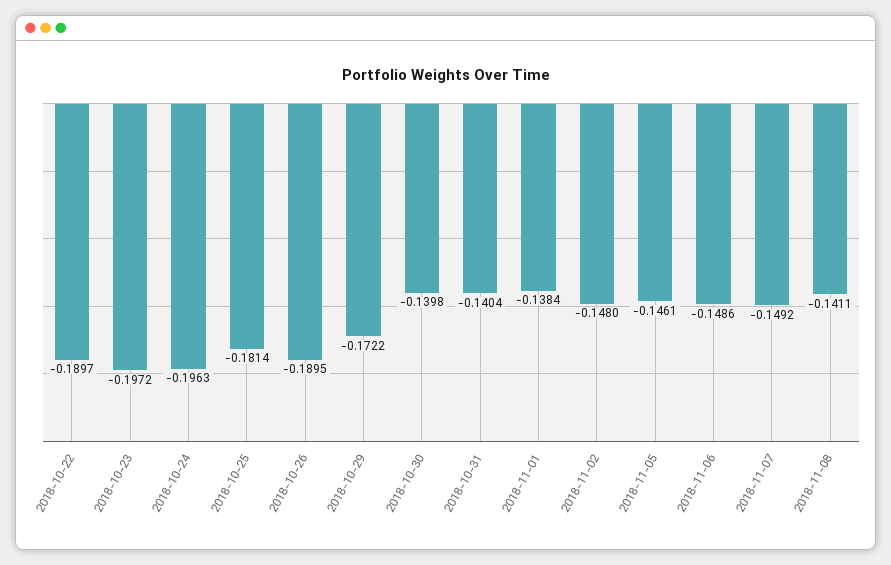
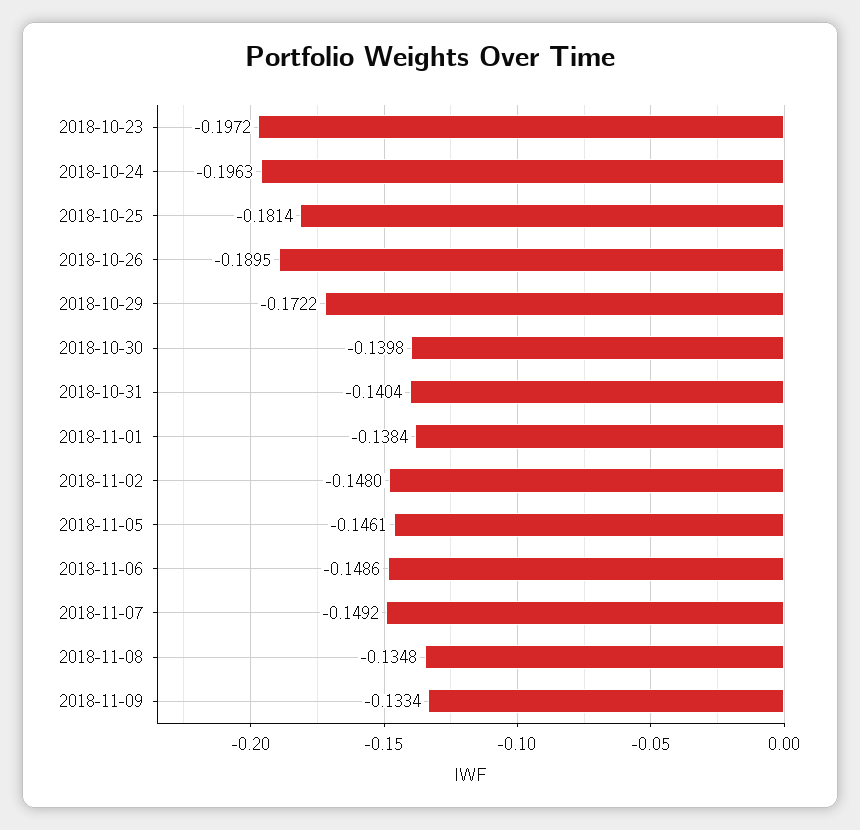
2018-10-22: -0.1897 -> none
2018-11-08: -0.1411 -> -0.1348
2018-11-09: none -> -0.1334

